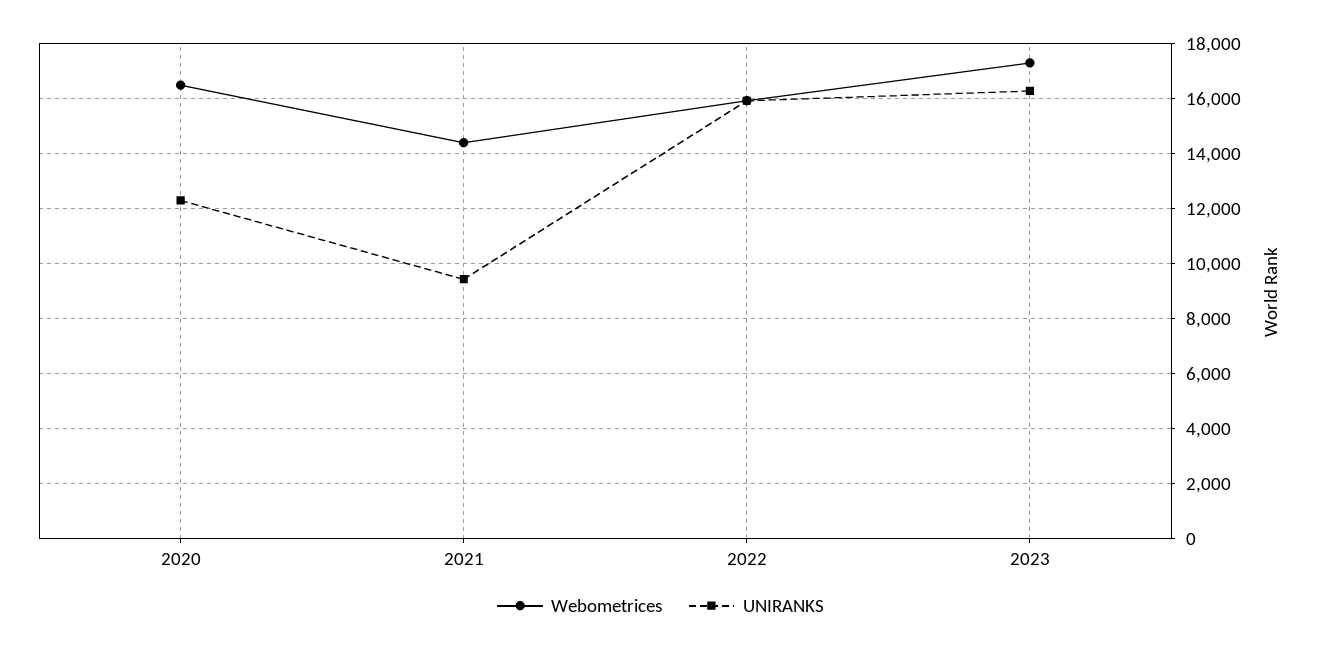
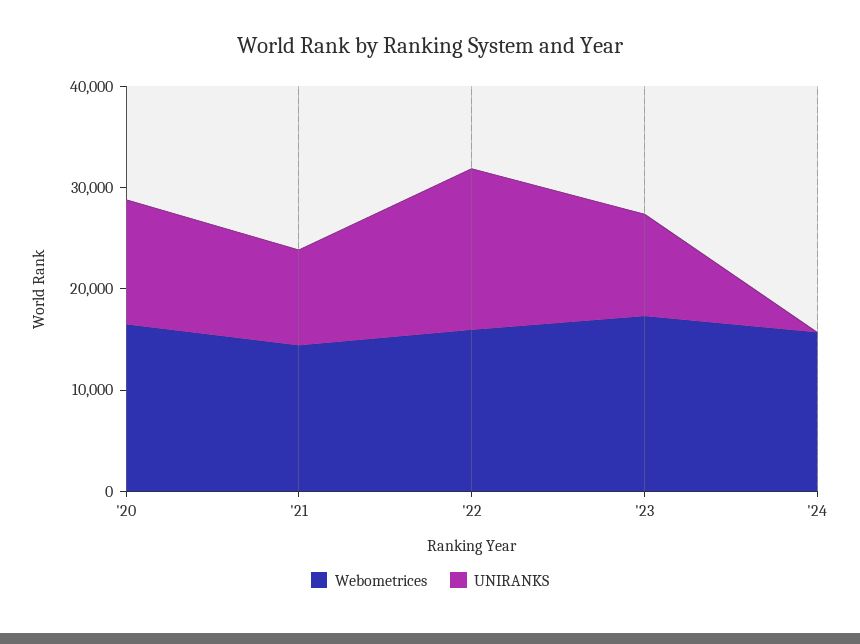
UNIRANKS, 2023: 16250 -> 10000
Webometrices, '24: none -> 16000
UNIRANKS, '24: none -> 0

